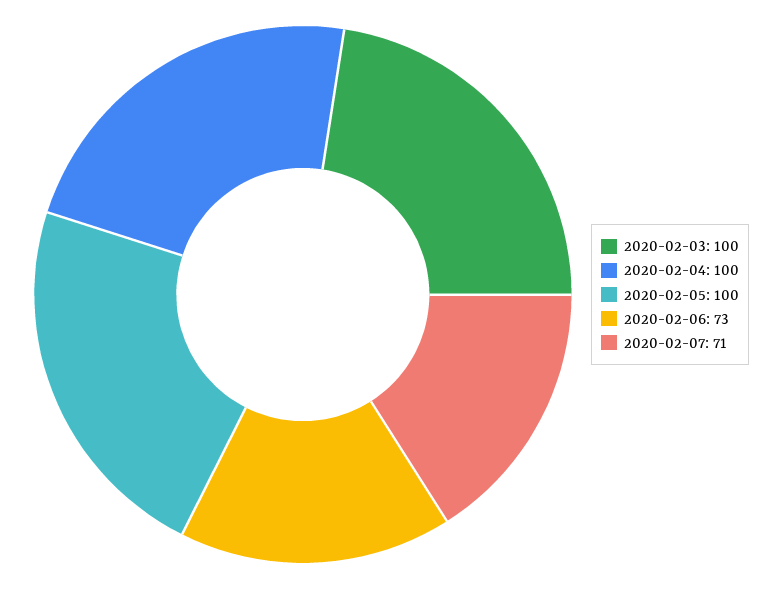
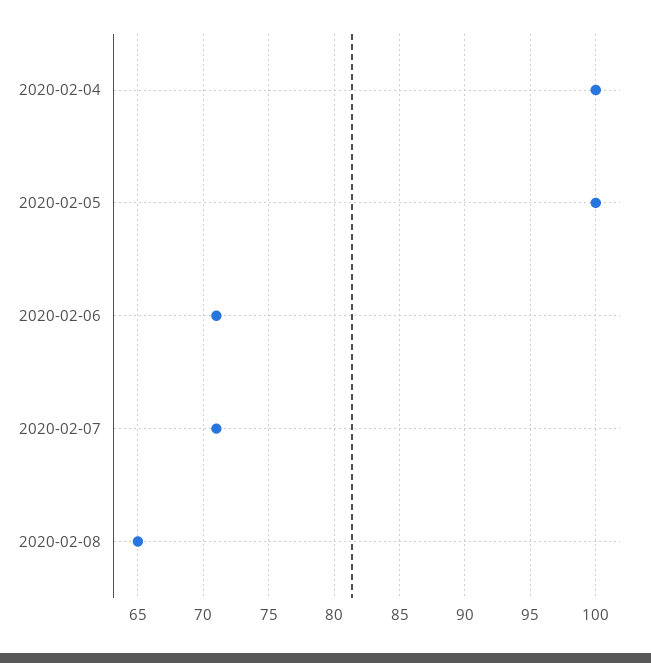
2020-02-03: 100 -> none
2020-02-06: 73 -> 71
2020-02-08: none -> 65

